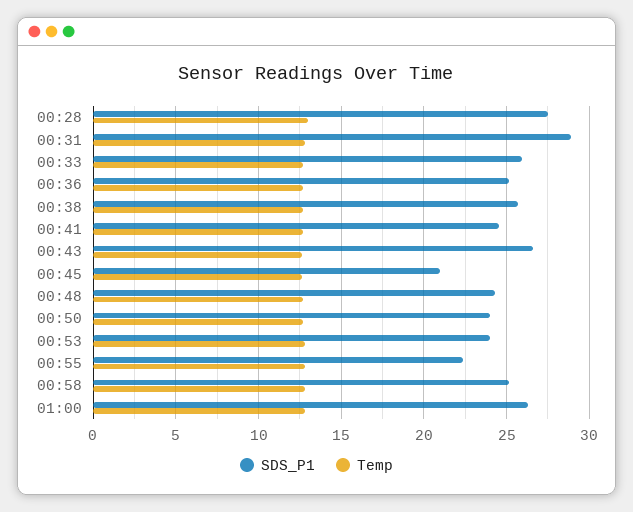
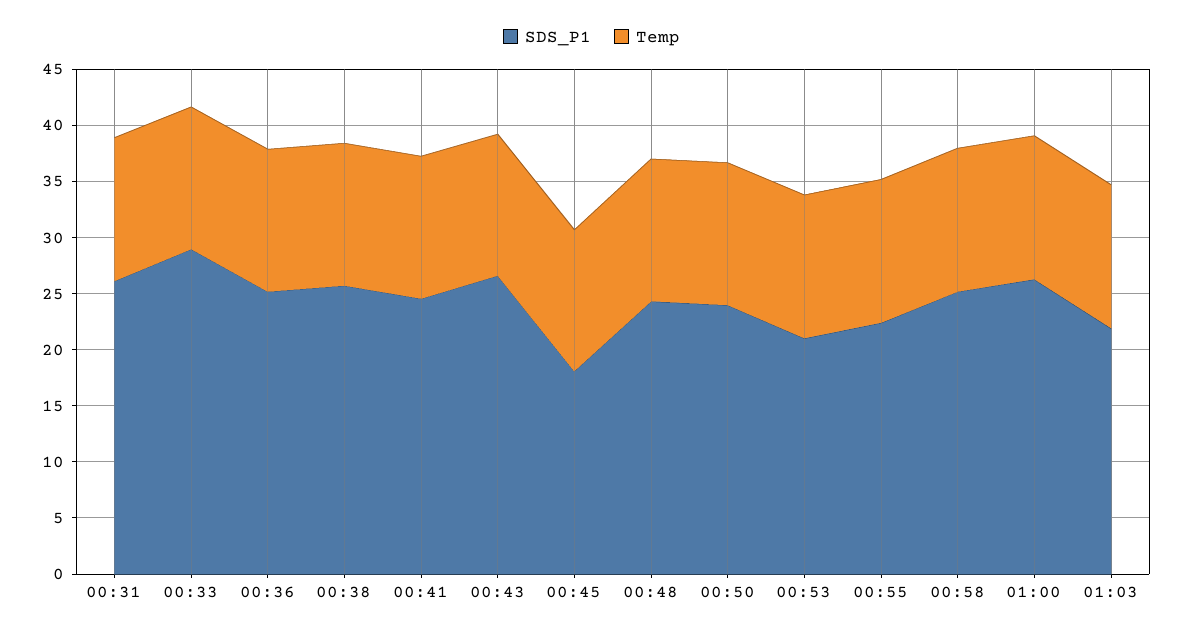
SDS_P1, 00:28: 27.5 -> none
Temp, 00:28: 13 -> none
SDS_P1, 00:31: 29 -> 26
SDS_P1, 00:33: 26 -> 29
SDS_P1, 00:45: 21 -> 18
SDS_P1, 00:53: 24 -> 21
SDS_P1, 01:03: none -> 22
Temp, 01:03: none -> 13

